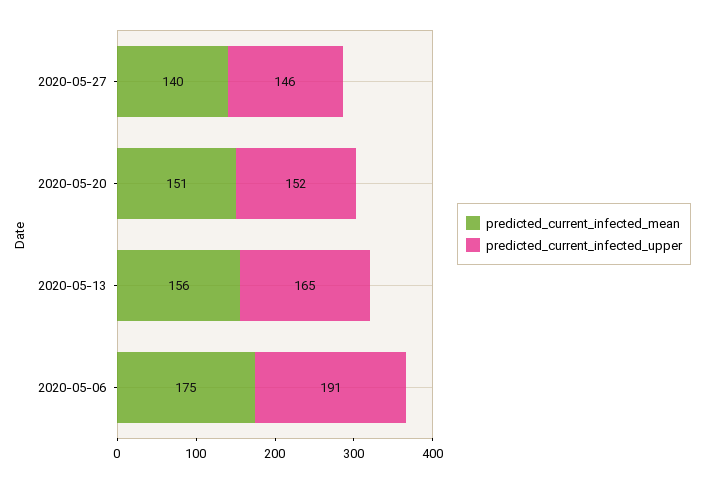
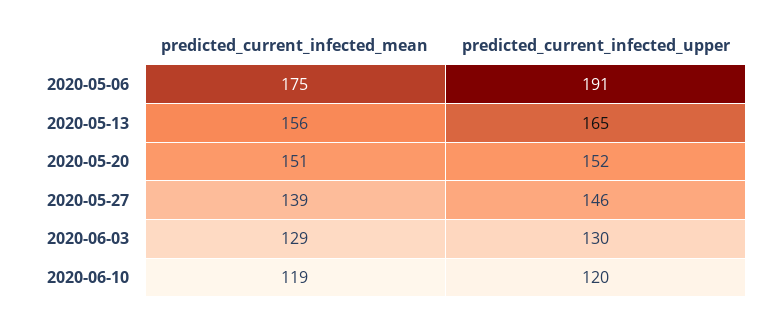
predicted_current_infected_mean, 2020-05-27: 140 -> 139
predicted_current_infected_mean, 2020-06-03: none -> 129
predicted_current_infected_upper, 2020-06-03: none -> 130
predicted_current_infected_mean, 2020-06-10: none -> 119
predicted_current_infected_upper, 2020-06-10: none -> 120

